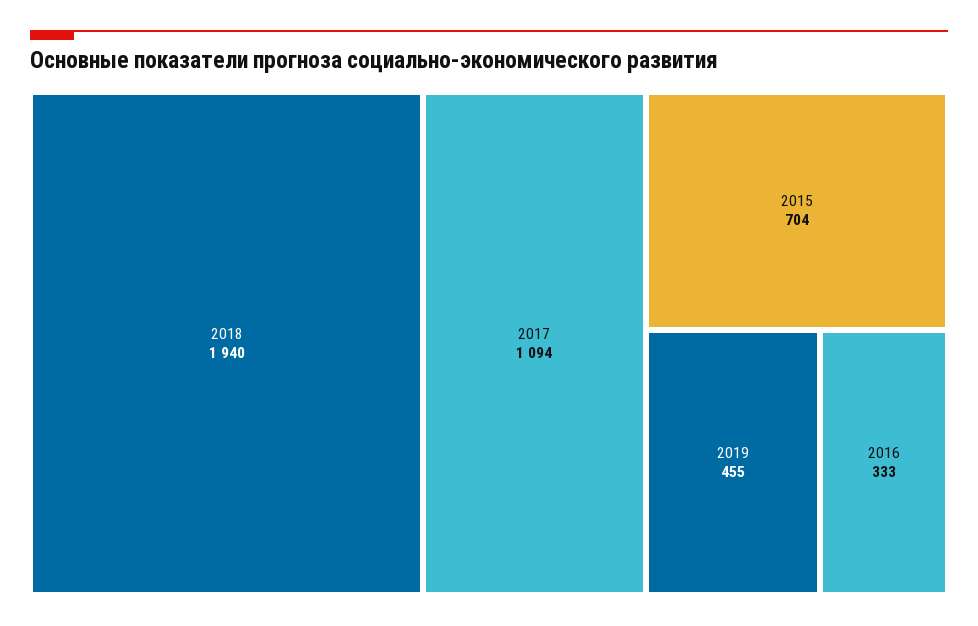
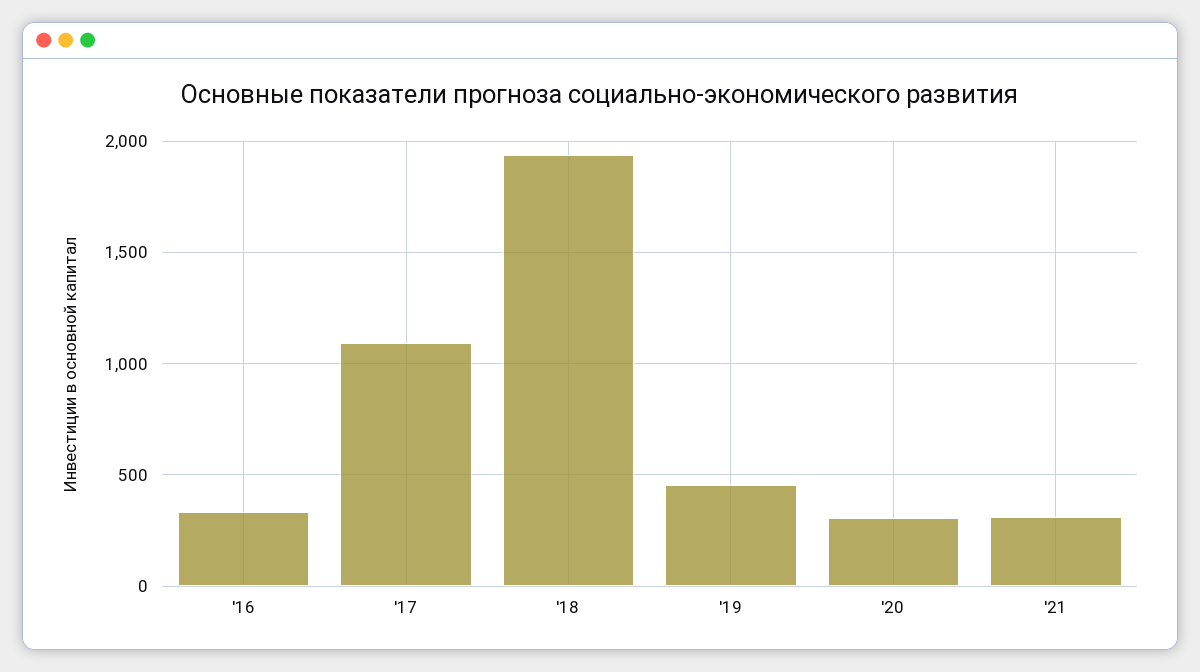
2015: 704 -> none
'20: none -> 300
'21: none -> 300

